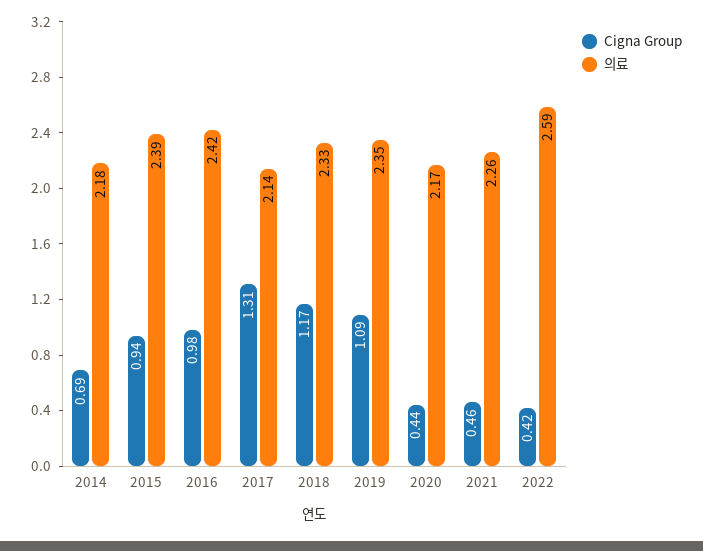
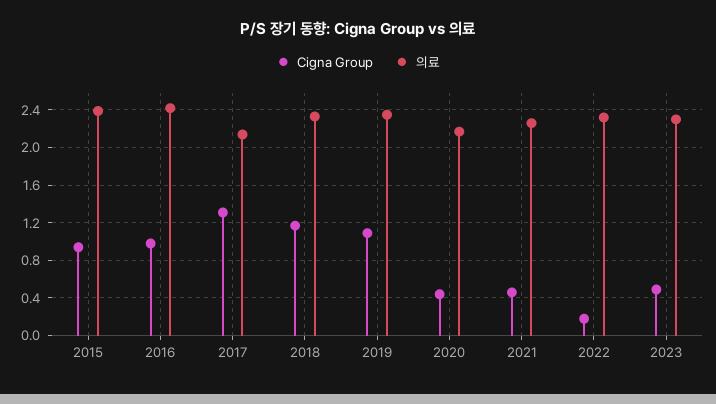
Cigna Group, 2014: 0.69 -> none
의료, 2014: 2.18 -> none
Cigna Group, 2022: 0.42 -> 0.2
의료, 2022: 2.59 -> 2.3
Cigna Group, 2023: none -> 0.5
의료, 2023: none -> 2.3

